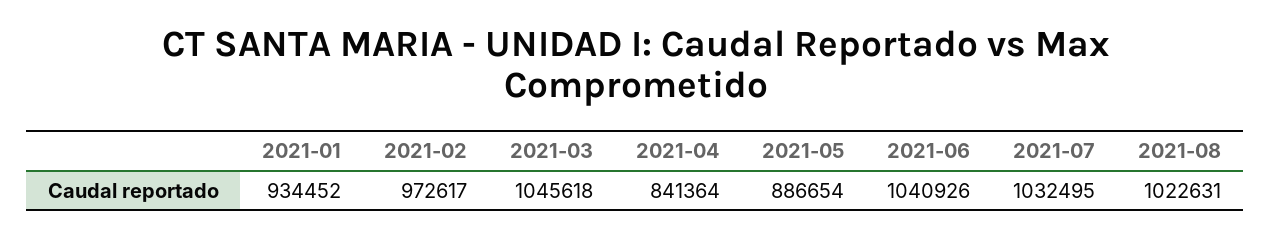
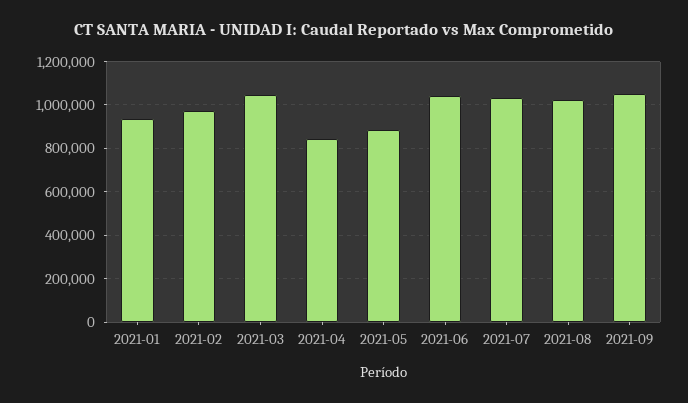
2021-09: none -> 1050000

